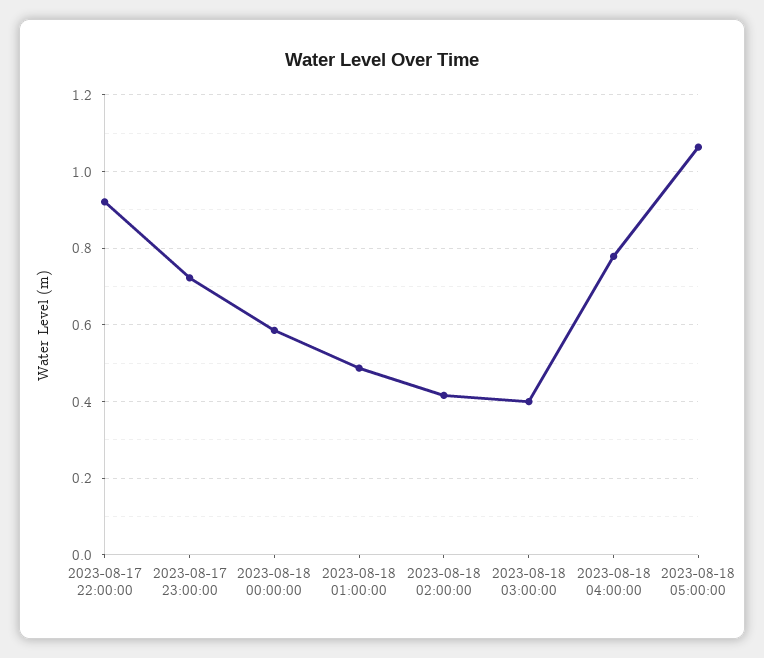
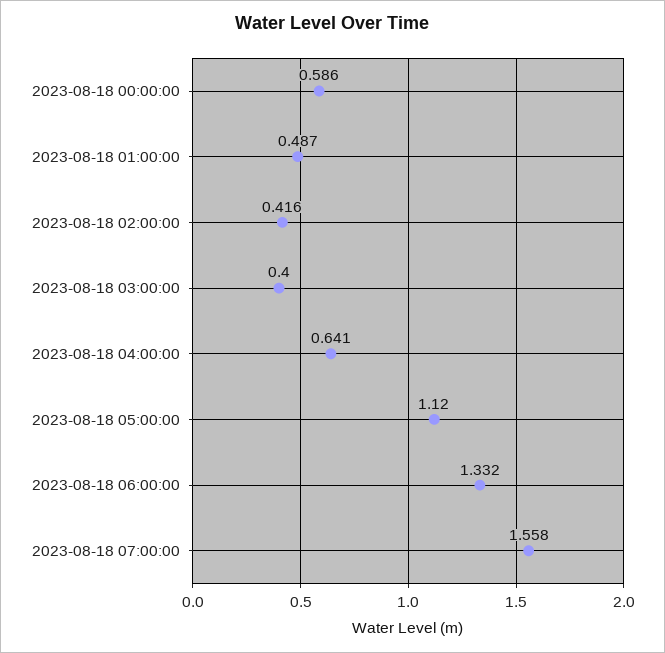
2023-08-17 22:00:00: 0.92 -> none
2023-08-17 23:00:00: 0.72 -> none
2023-08-18 04:00:00: 0.78 -> 0.641
2023-08-18 05:00:00: 1.06 -> 1.12
2023-08-18 06:00:00: none -> 1.332
2023-08-18 07:00:00: none -> 1.558

